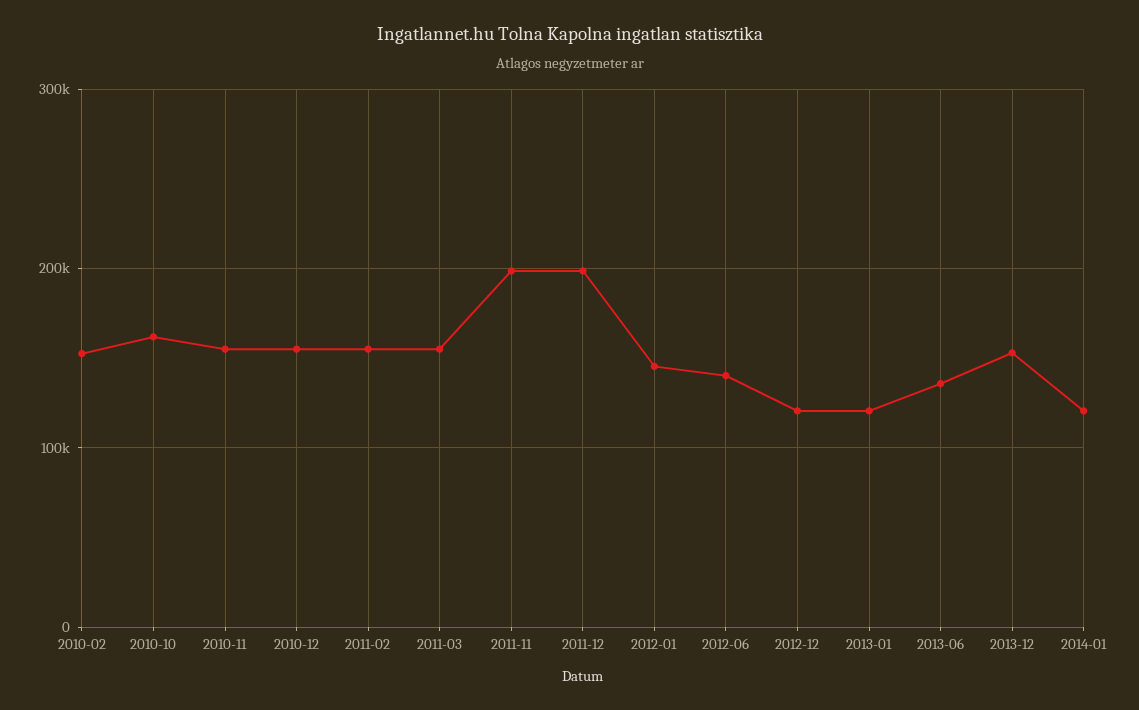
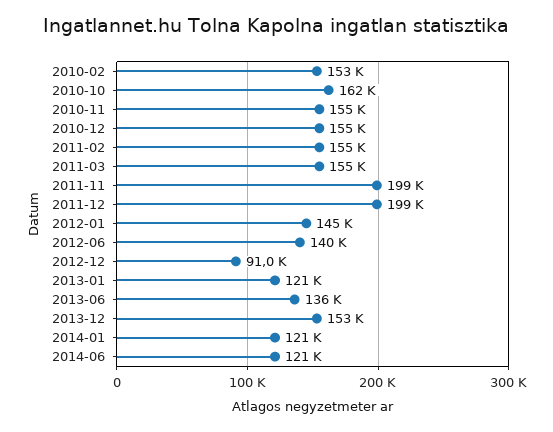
2012-12: 120000 -> 91000
2014-06: none -> 121000

